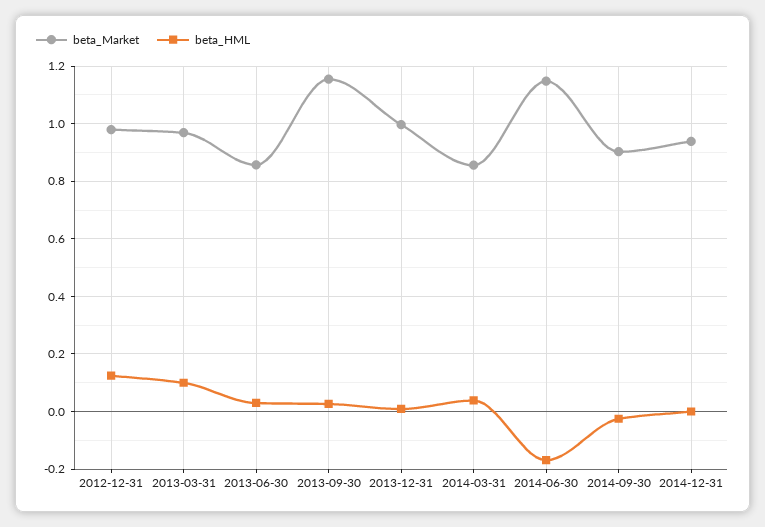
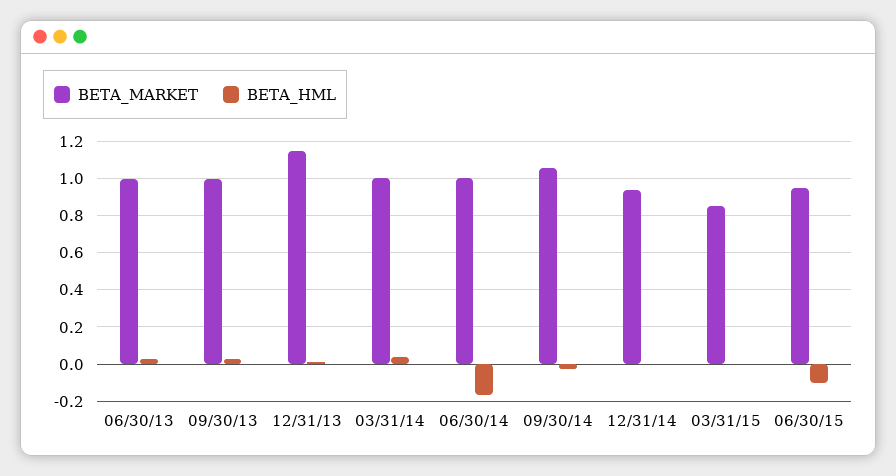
beta_Market, 2012-12-31: 0.975 -> none
beta_HML, 2012-12-31: 0.125 -> none
beta_Market, 2013-03-31: 0.975 -> none
beta_HML, 2013-03-31: 0.1 -> none
beta_Market, 2013-06-30: 0.85 -> 1
beta_Market, 2013-09-30: 1.15 -> 1
beta_Market, 2013-12-31: 1 -> 1.15
beta_Market, 2014-03-31: 0.85 -> 1
beta_Market, 2014-06-30: 1.15 -> 1
beta_Market, 2014-09-30: 0.9 -> 1.05
beta_Market, 03/31/15: none -> 0.85
beta_HML, 03/31/15: none -> 0
beta_Market, 06/30/15: none -> 0.95
beta_HML, 06/30/15: none -> -0.1

